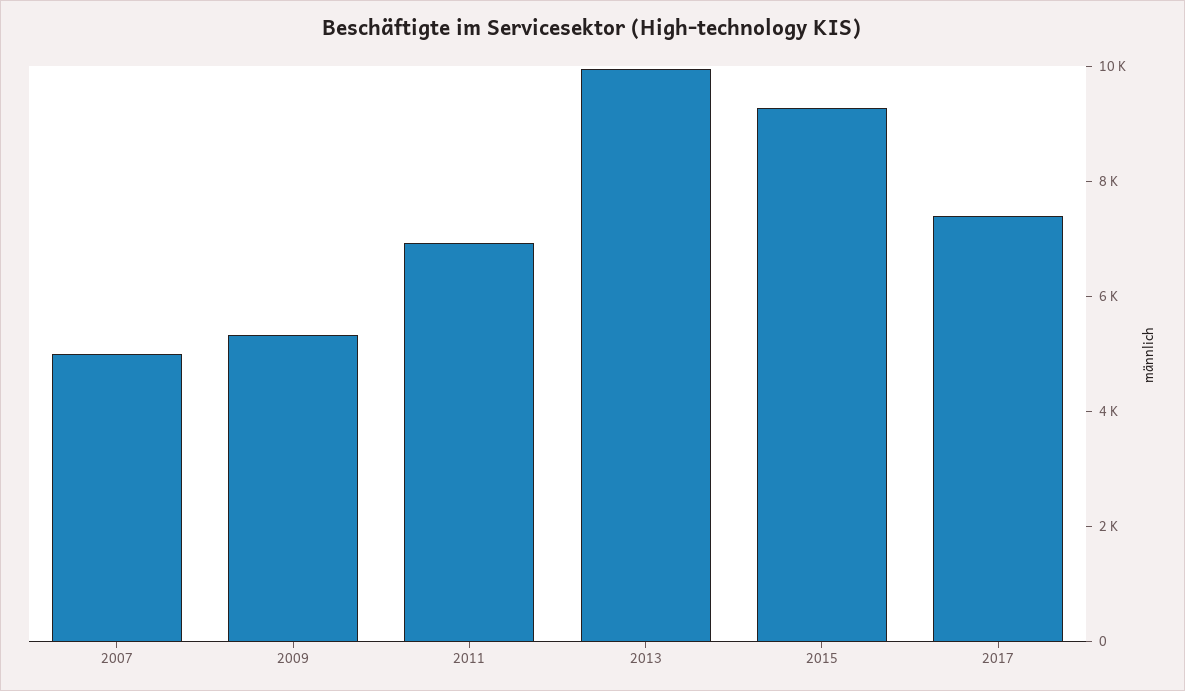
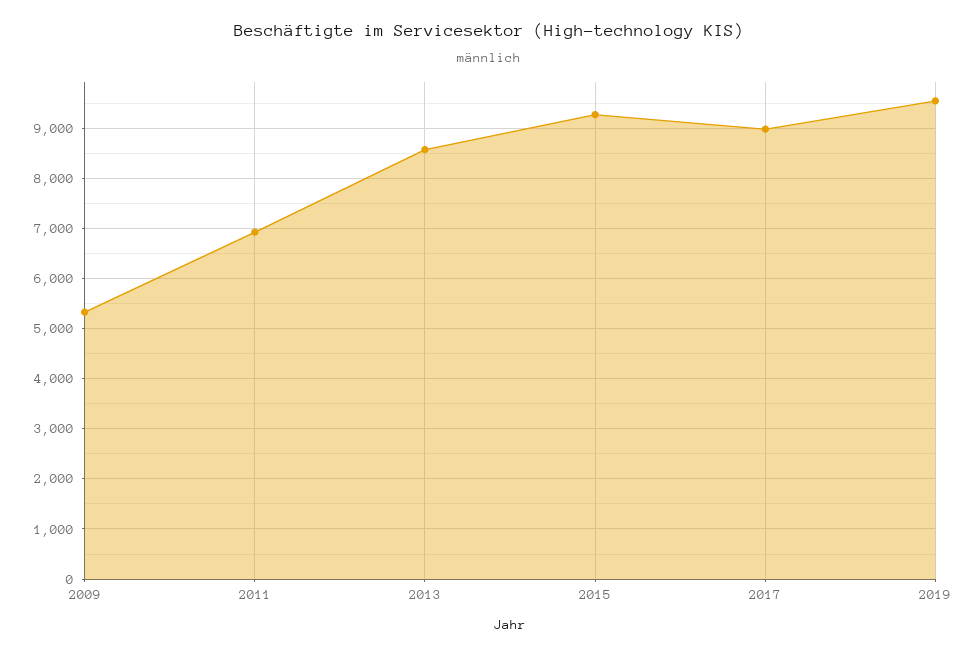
2007: 5000 -> none
2013: 10000 -> 8600
2017: 7500 -> 9000
2019: none -> 9600

